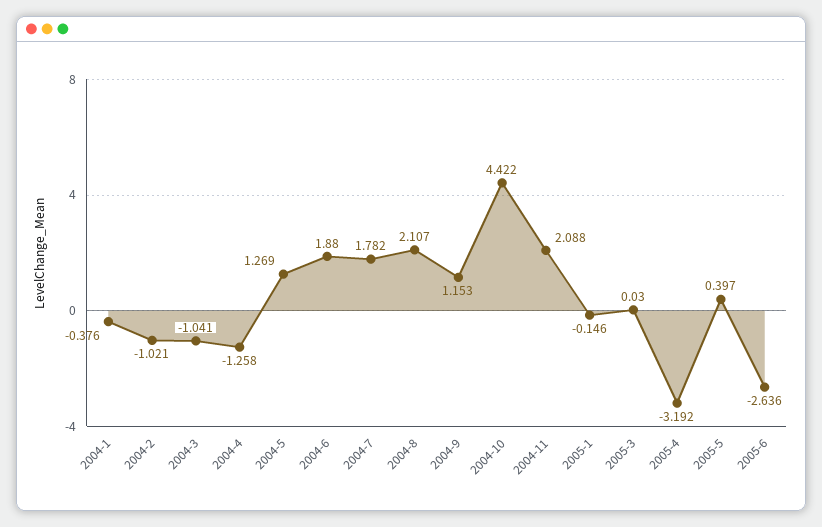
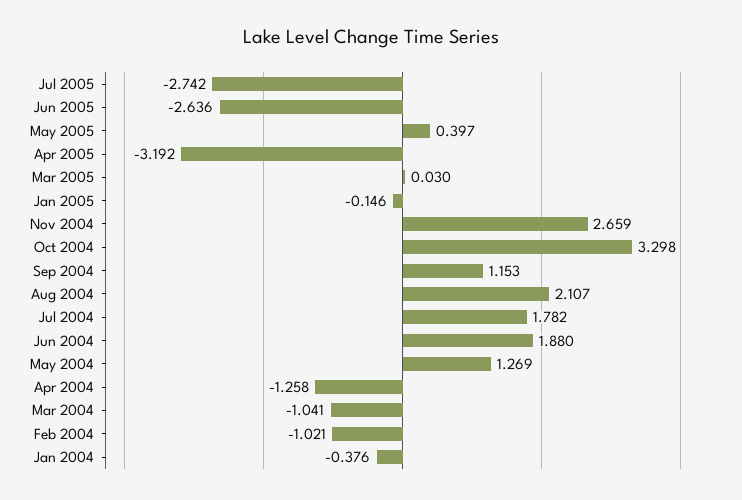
2004-10: 4.422 -> 3.298
2004-11: 2.088 -> 2.659
Jul 2005: none -> -2.742

